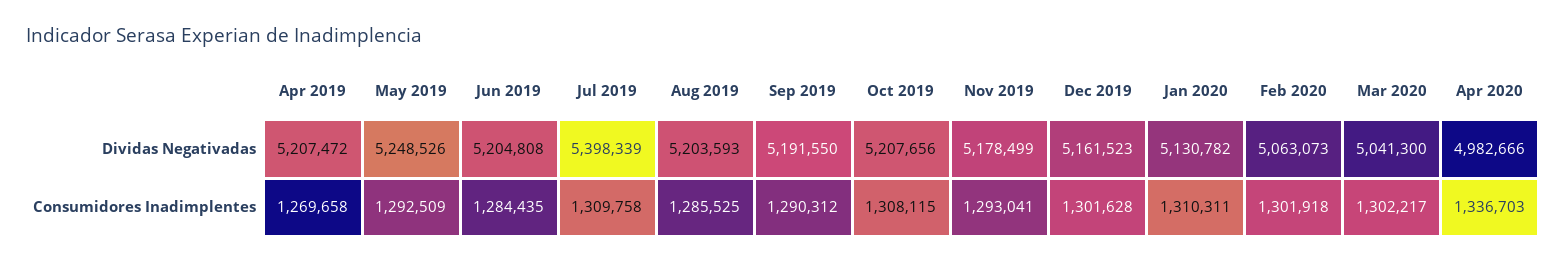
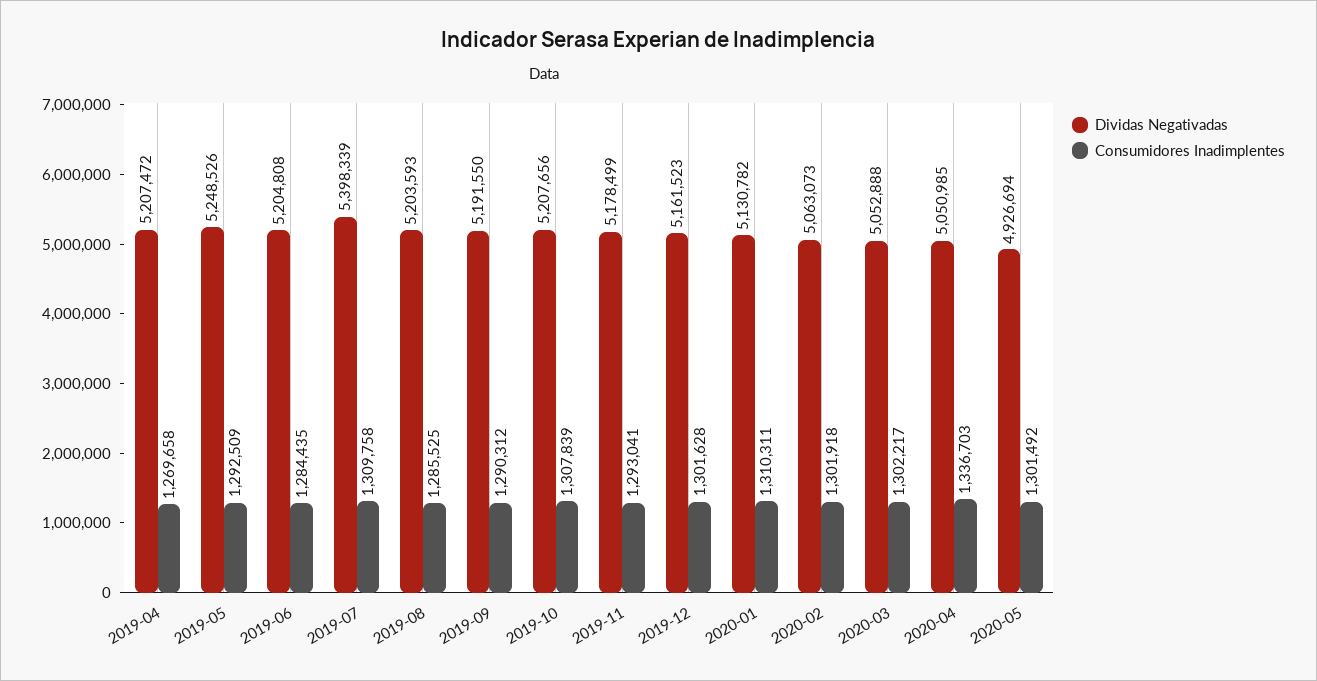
Dividas Negativadas, Mar 2020: 5041300 -> 5052888
Dividas Negativadas, Apr 2020: 4982666 -> 5050985
Consumidores Inadimplentes, Oct 2019: 1308115 -> 1307839
Dividas Negativadas, 2020-05: none -> 4926694
Consumidores Inadimplentes, 2020-05: none -> 1301492

